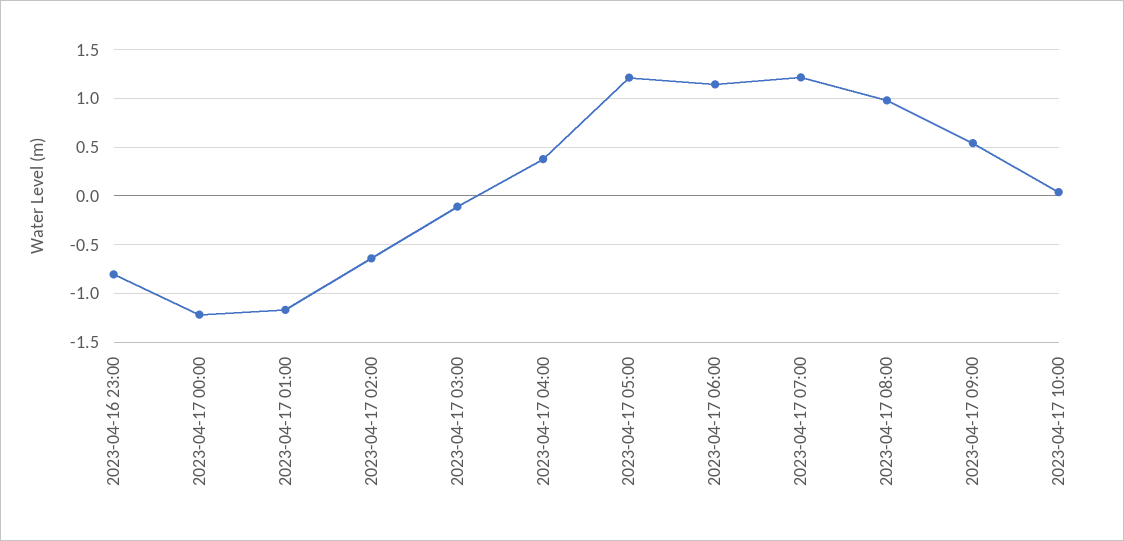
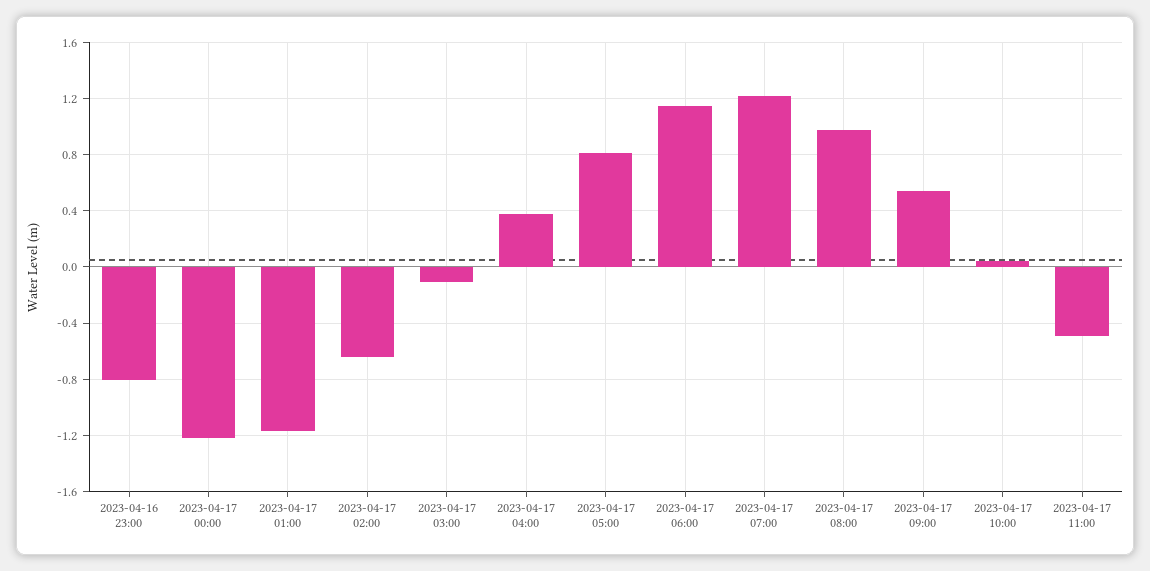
2023-04-17 05:00: 1.2 -> 0.8
2023-04-17 11:00: none -> -0.5

